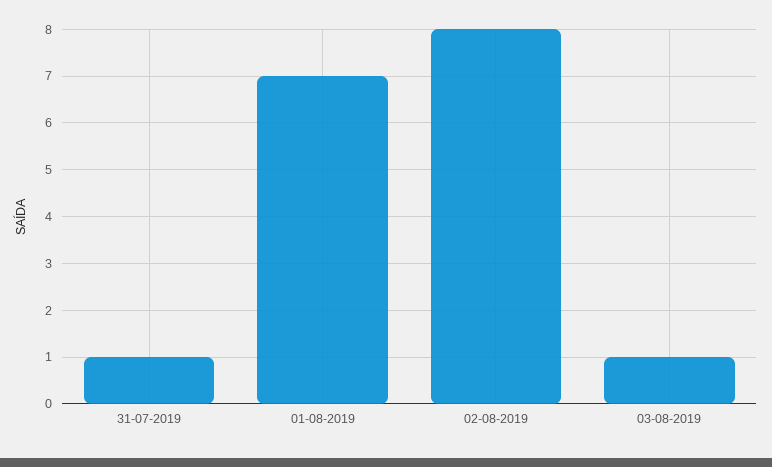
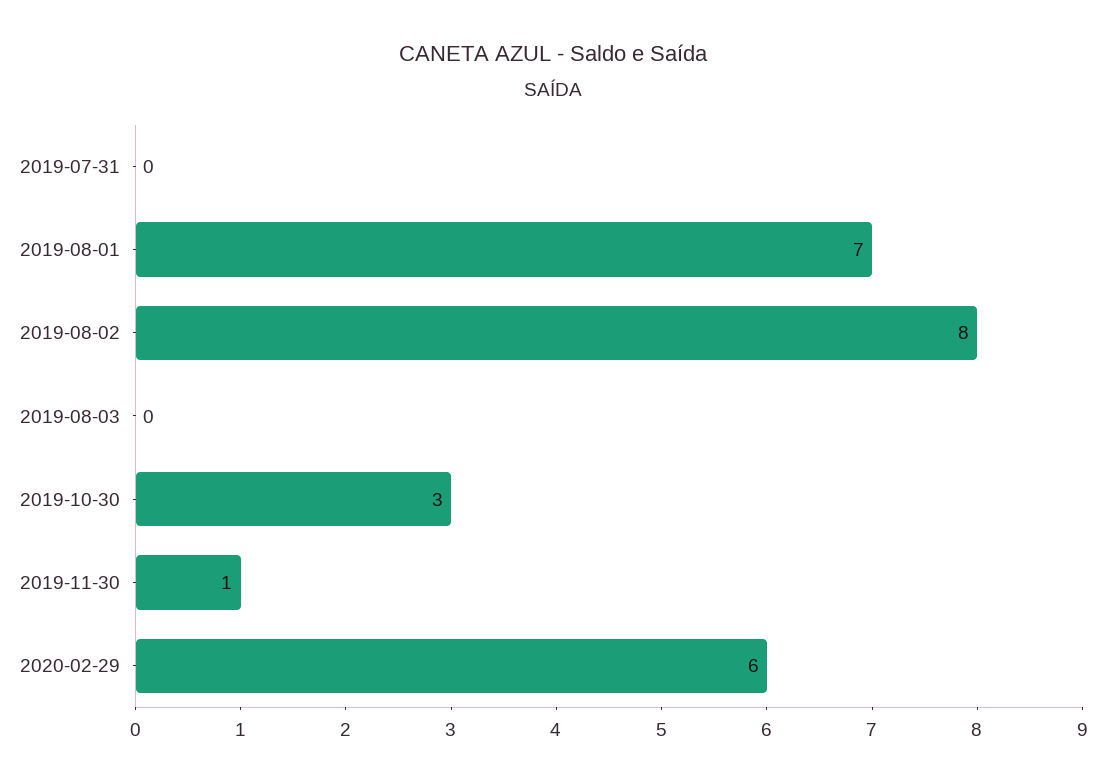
31-07-2019: 1 -> 0
03-08-2019: 1 -> 0
2019-10-30: none -> 3
2019-11-30: none -> 1
2020-02-29: none -> 6

